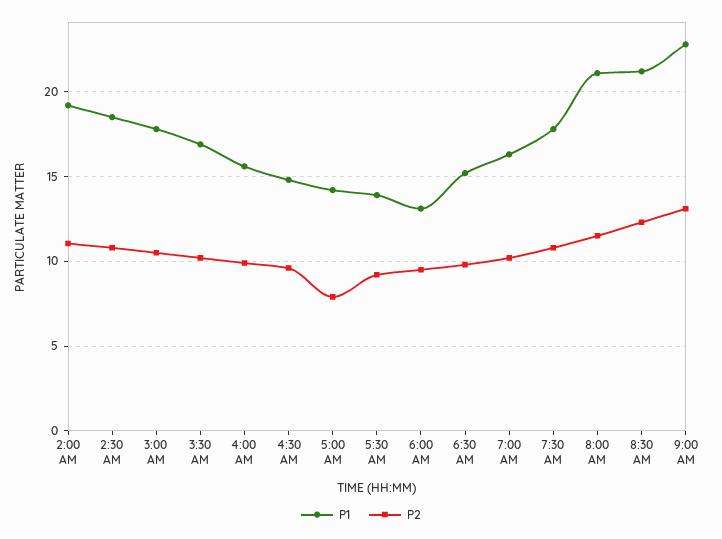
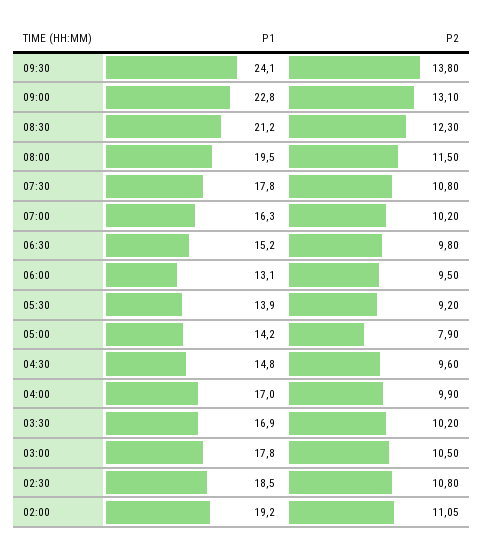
P1, 4:00 AM: 15.5 -> 17
P1, 8:00 AM: 21 -> 19.5
P1, 09:30: none -> 24.1
P2, 09:30: none -> 13.8

